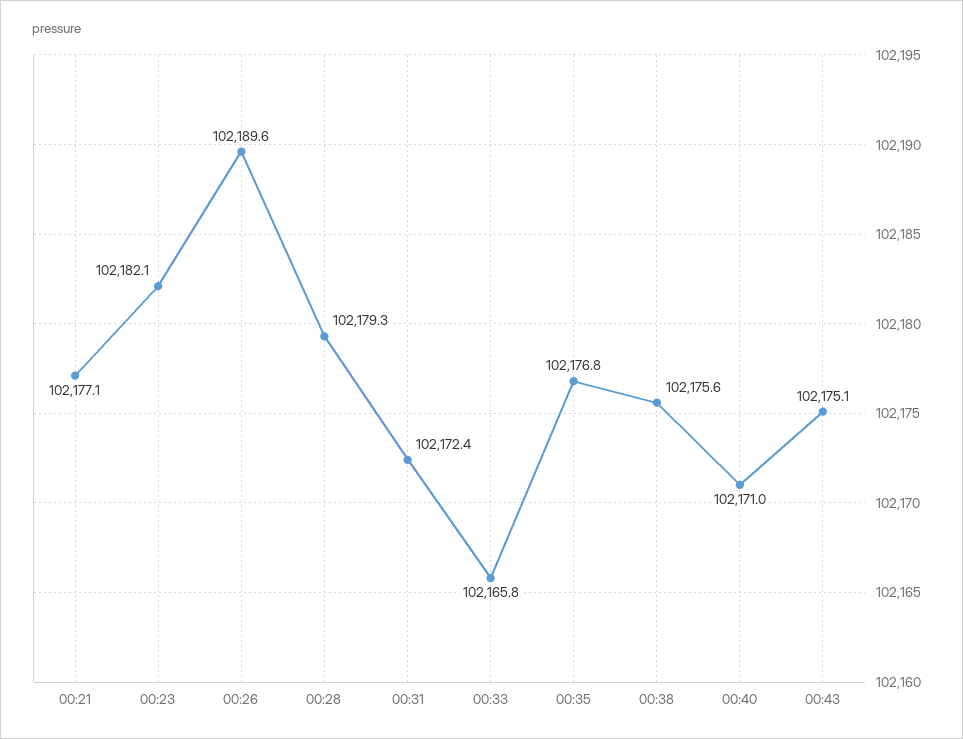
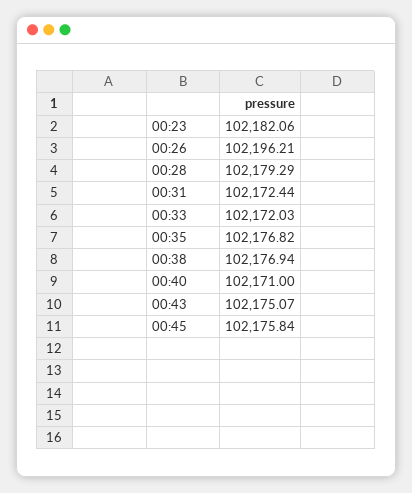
00:21: 102177.1 -> none
00:26: 102189.6 -> 102196.21
00:33: 102165.8 -> 102172.03
00:38: 102175.6 -> 102176.94
00:45: none -> 102175.84

